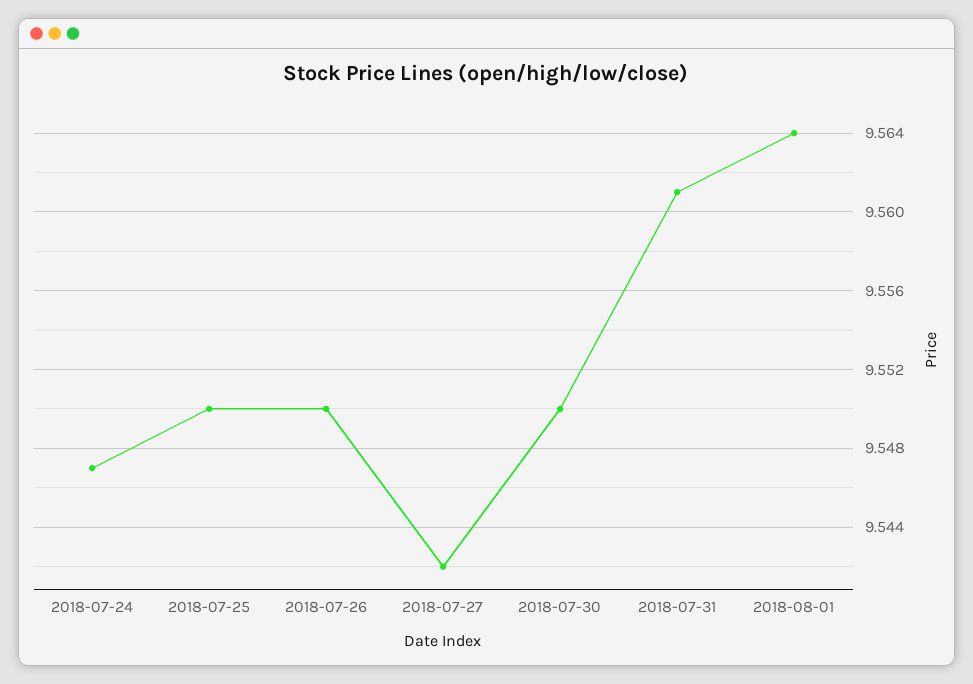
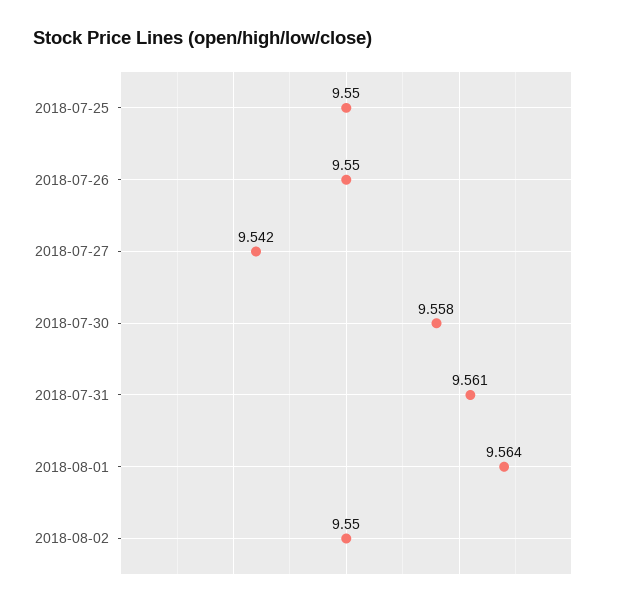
2018-07-24: 9.547 -> none
2018-07-30: 9.55 -> 9.558
2018-08-02: none -> 9.55

